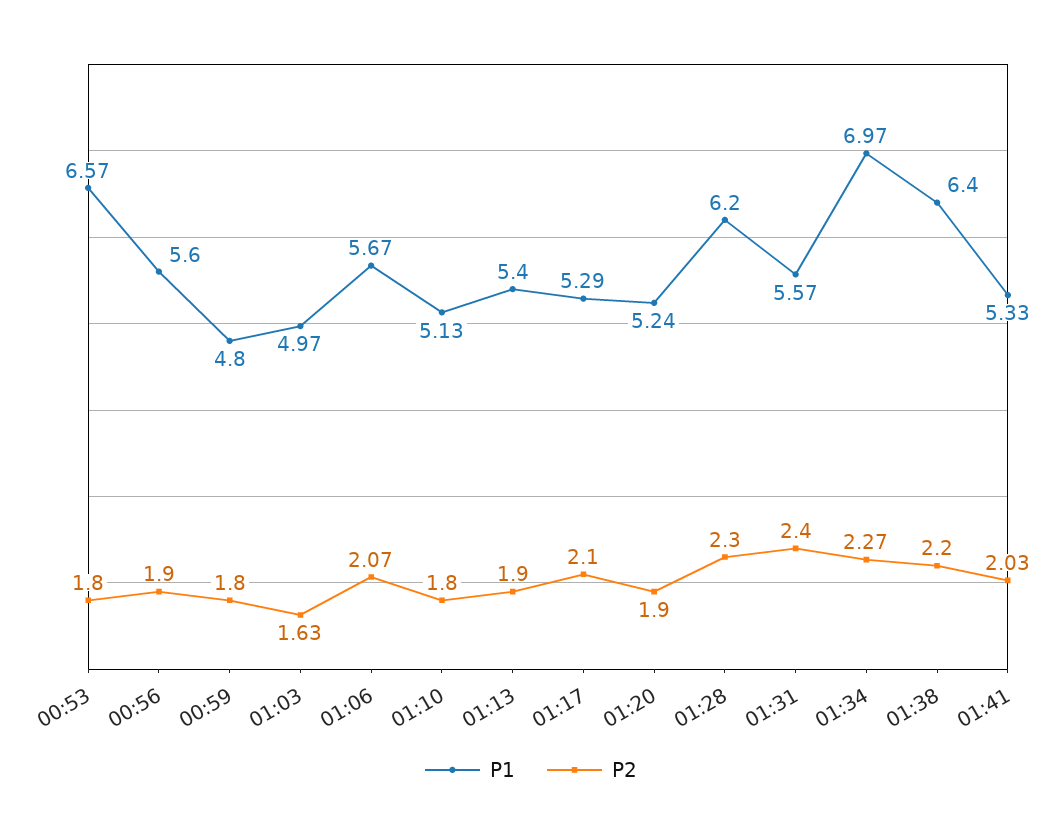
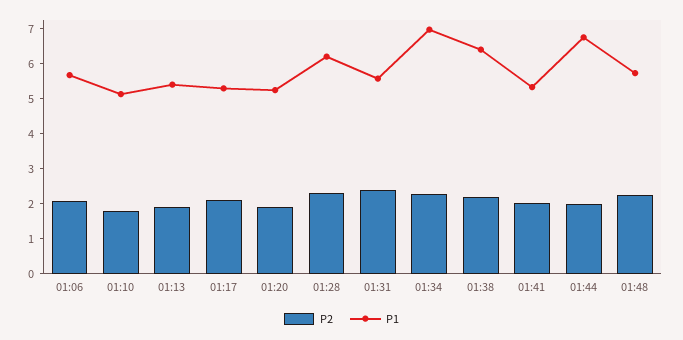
P1, 00:53: 6.57 -> none
P2, 00:53: 1.8 -> none
P1, 00:56: 5.6 -> none
P2, 00:56: 1.9 -> none
P1, 00:59: 4.8 -> none
P2, 00:59: 1.8 -> none
P1, 01:03: 4.97 -> none
P2, 01:03: 1.63 -> none
P2, 01:44: none -> 2
P1, 01:44: none -> 6.75
P2, 01:48: none -> 2.25
P1, 01:48: none -> 5.75

